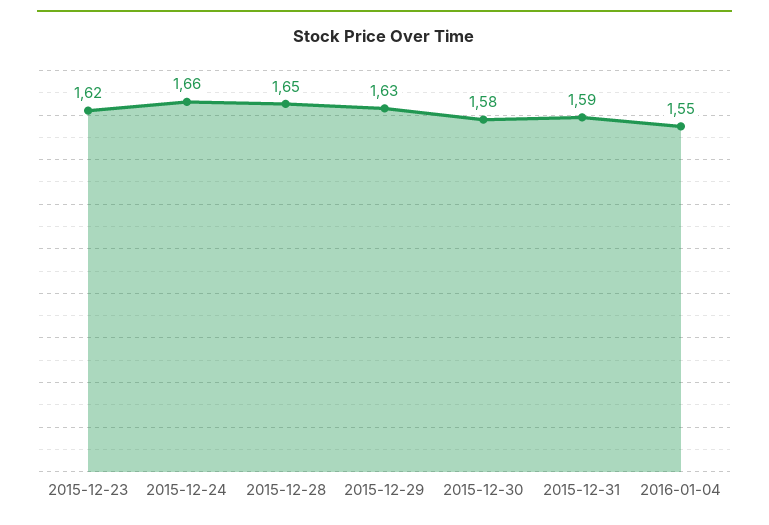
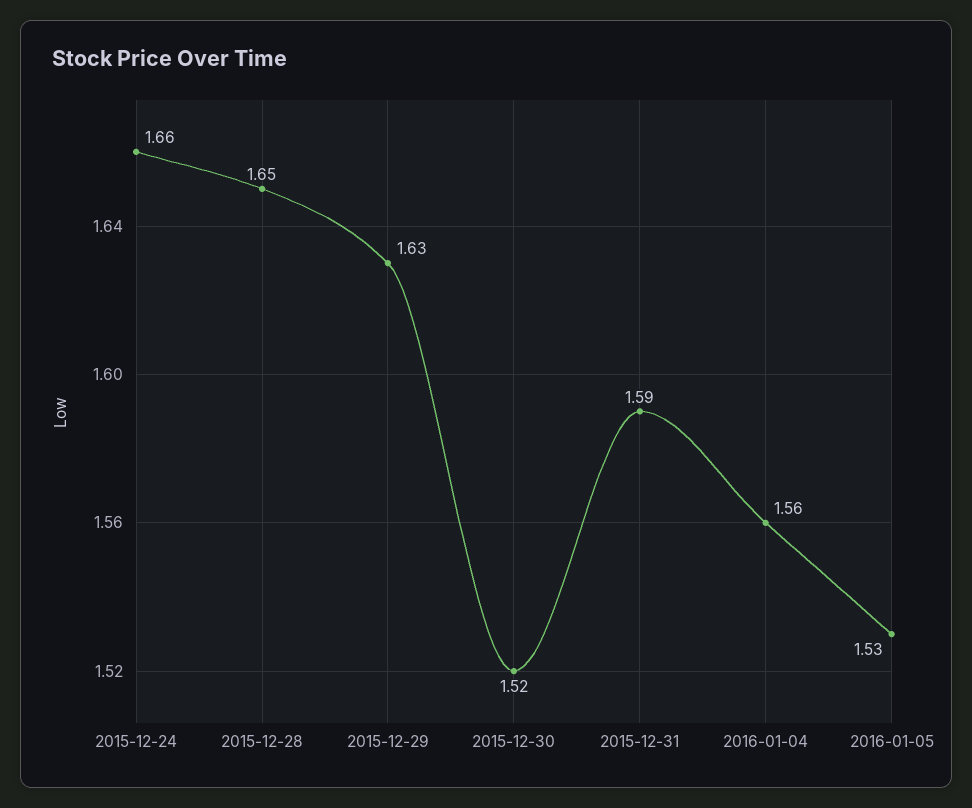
2015-12-23: 1.62 -> none
2015-12-30: 1.58 -> 1.52
2016-01-04: 1.55 -> 1.56
2016-01-05: none -> 1.53

